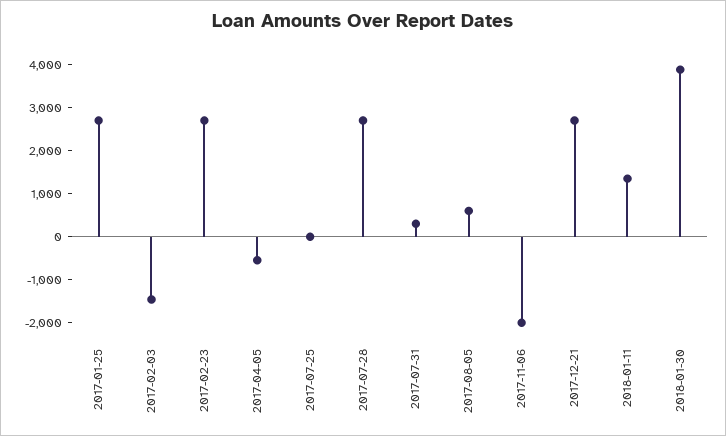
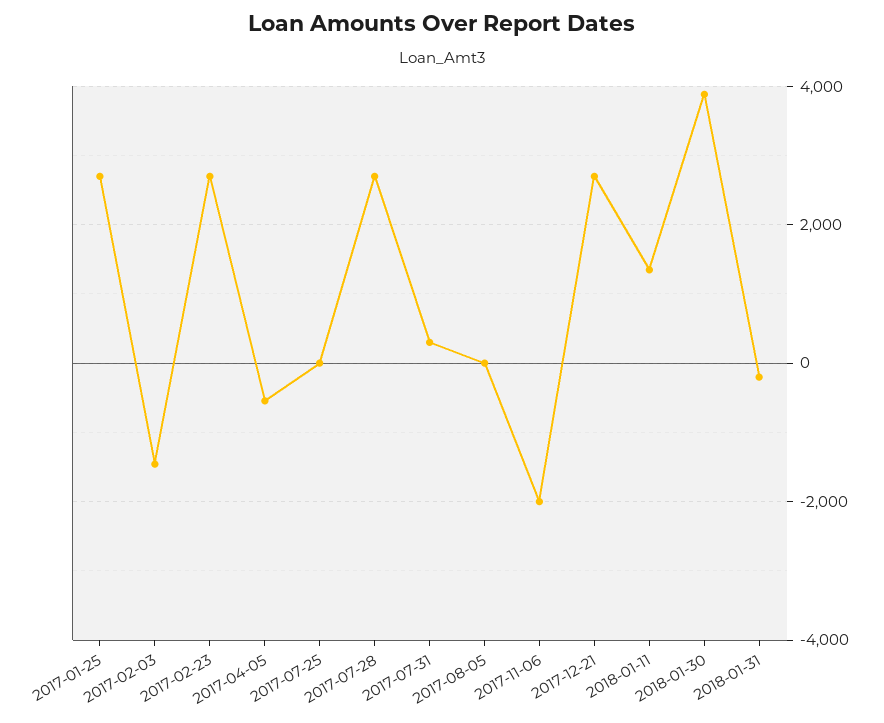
2017-08-05: 600 -> 0
2018-01-31: none -> -200

